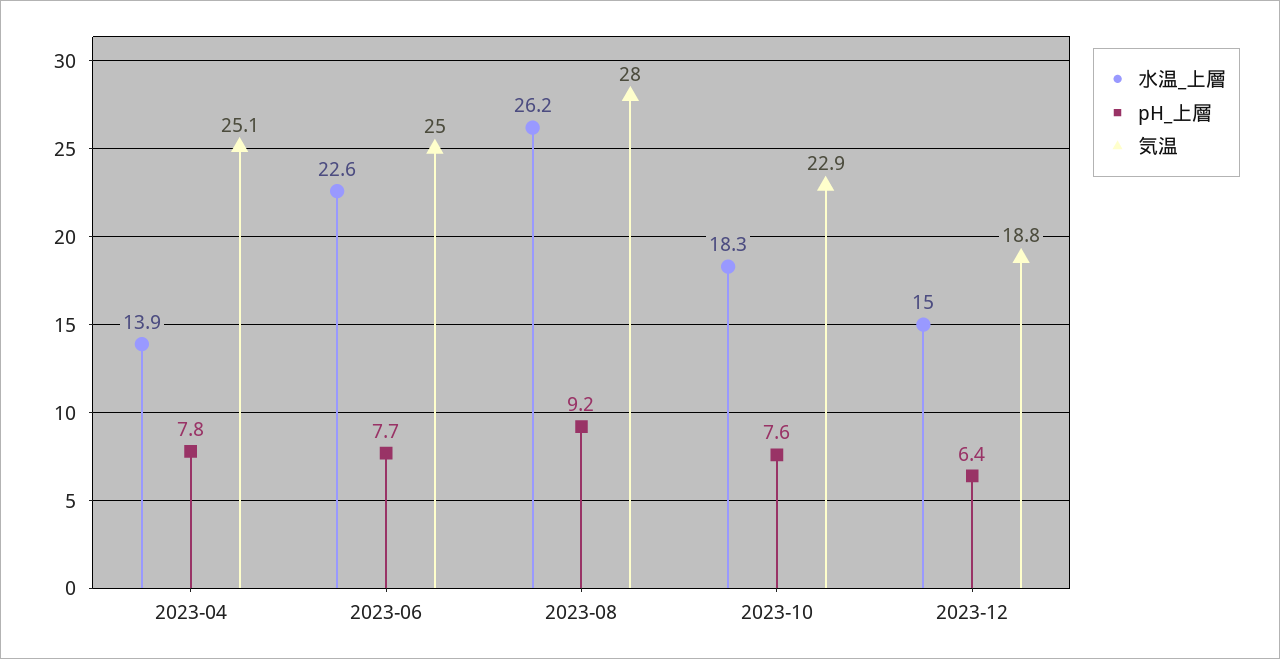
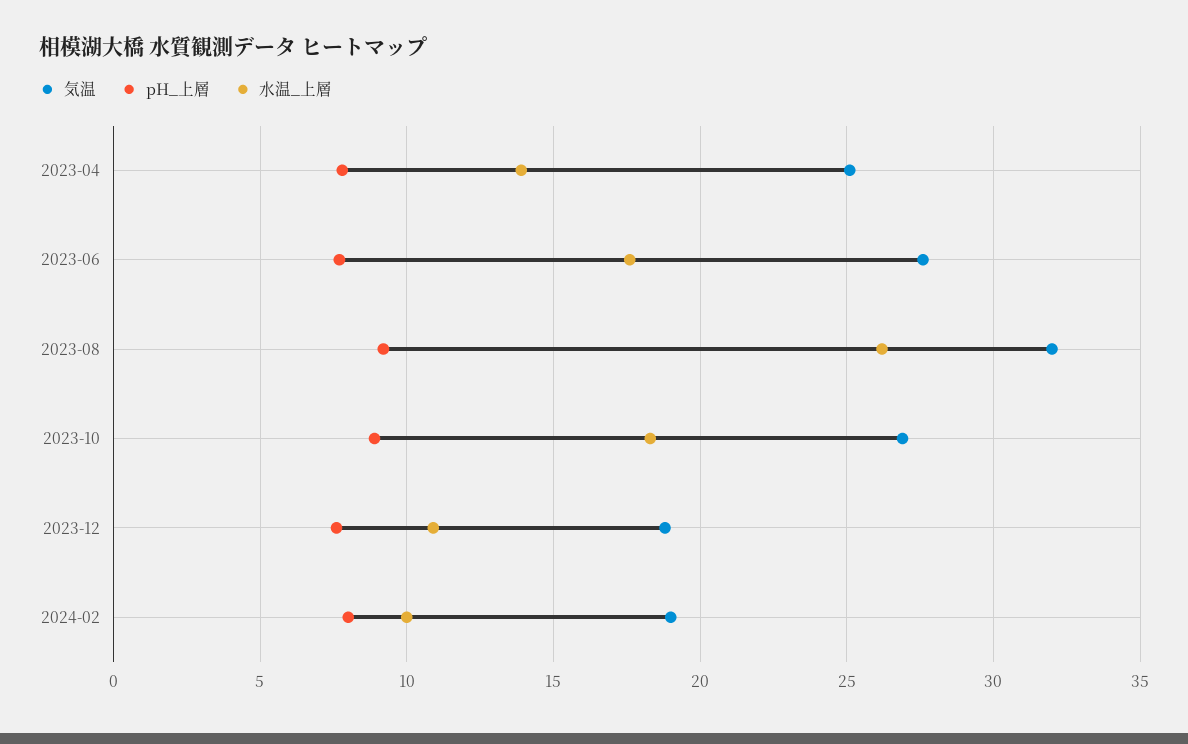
水温_上層, 2023-06: 22.6 -> 17.5
気温, 2023-06: 25 -> 27.5
気温, 2023-08: 28 -> 32
pH_上層, 2023-10: 7.6 -> 9
気温, 2023-10: 22.9 -> 27
水温_上層, 2023-12: 15 -> 11
pH_上層, 2023-12: 6.4 -> 7.5
気温, 2024-02: none -> 19
pH_上層, 2024-02: none -> 8
水温_上層, 2024-02: none -> 10

